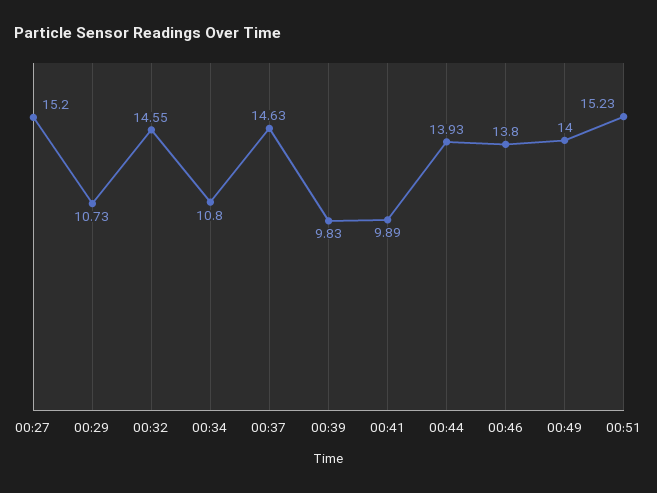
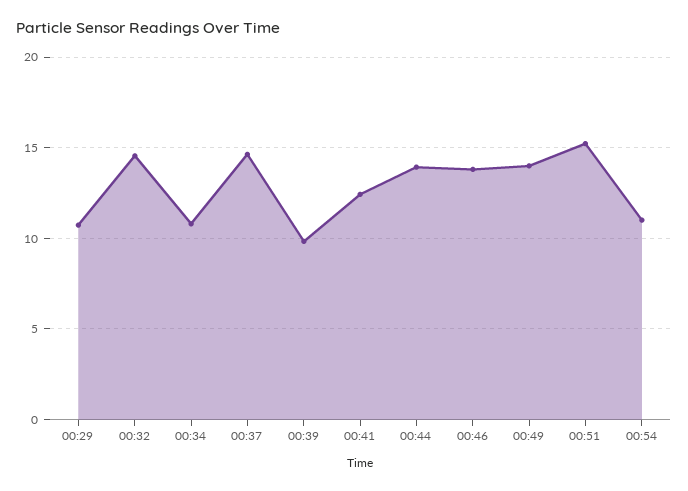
00:27: 15.2 -> none
00:41: 9.89 -> 12.5
00:54: none -> 11

